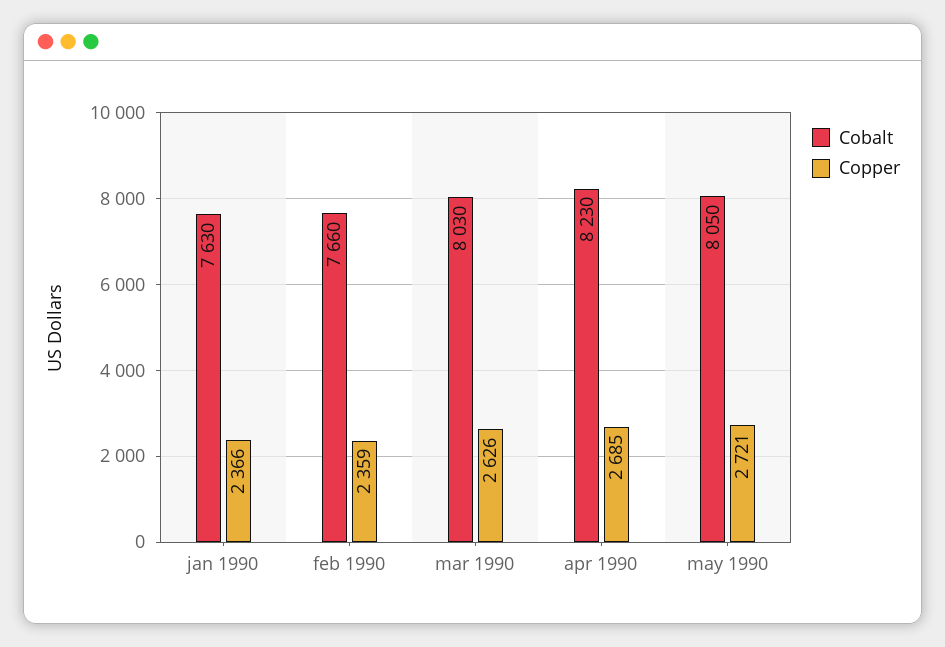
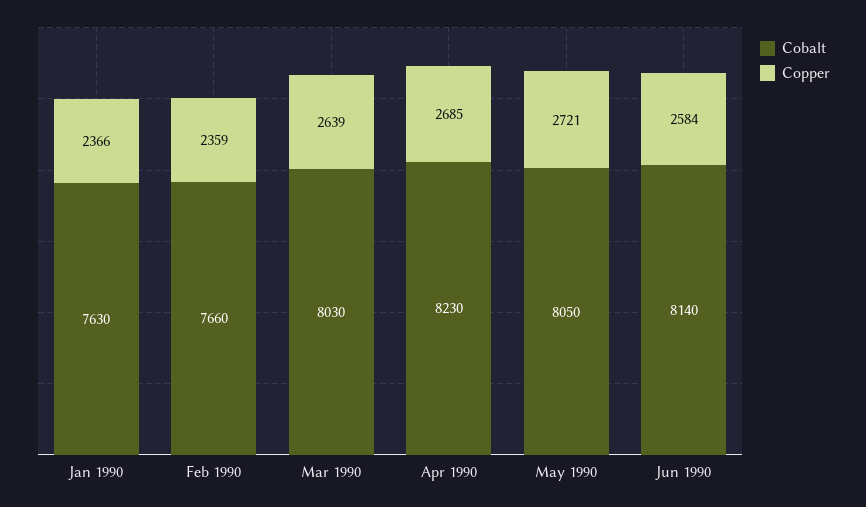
Copper, mar 1990: 2626 -> 2639
Cobalt, Jun 1990: none -> 8140
Copper, Jun 1990: none -> 2584

